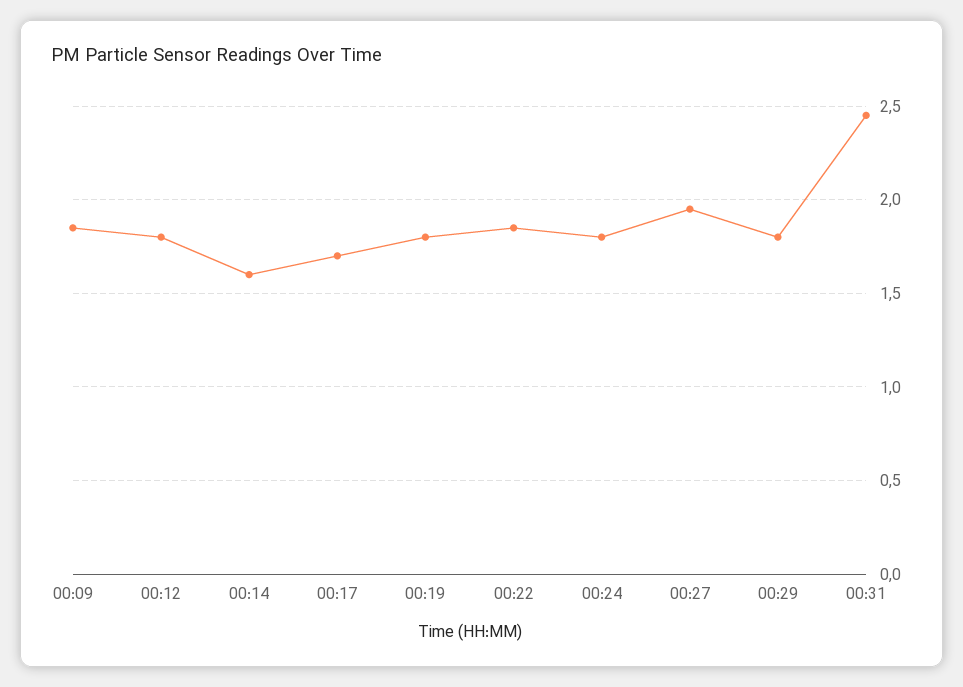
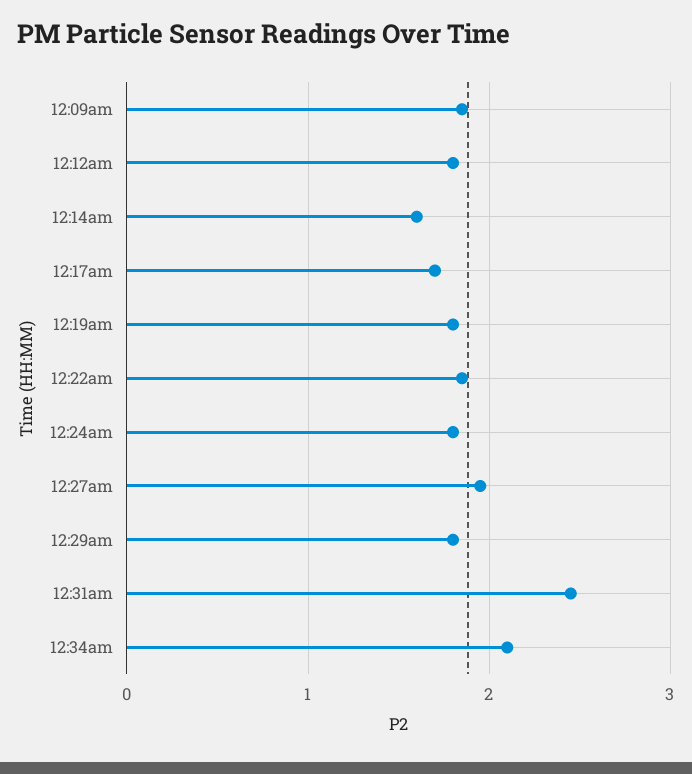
12:34am: none -> 2.1

